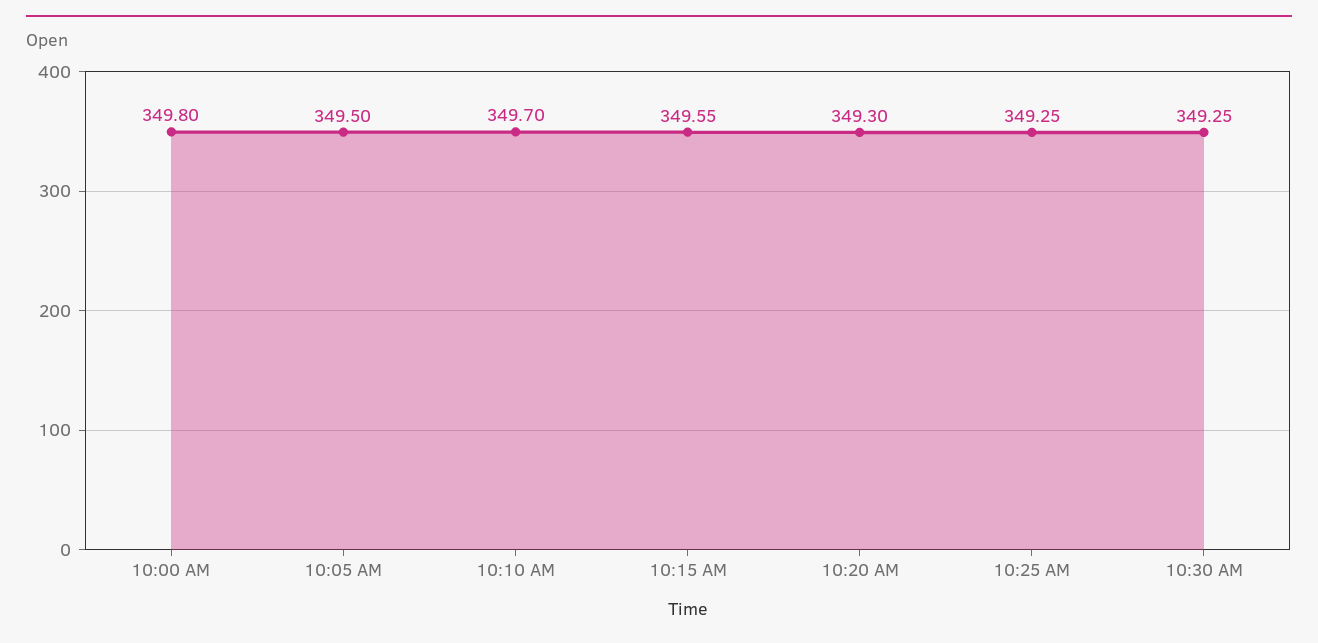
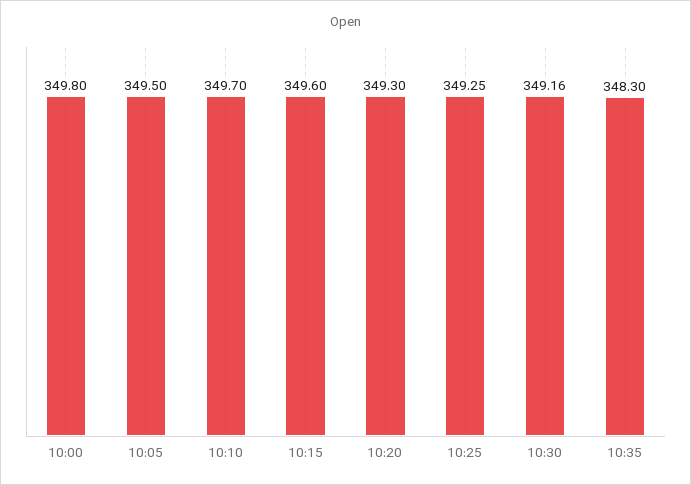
10:15 AM: 349.55 -> 349.6
10:30 AM: 349.25 -> 349.16
10:35: none -> 348.3

